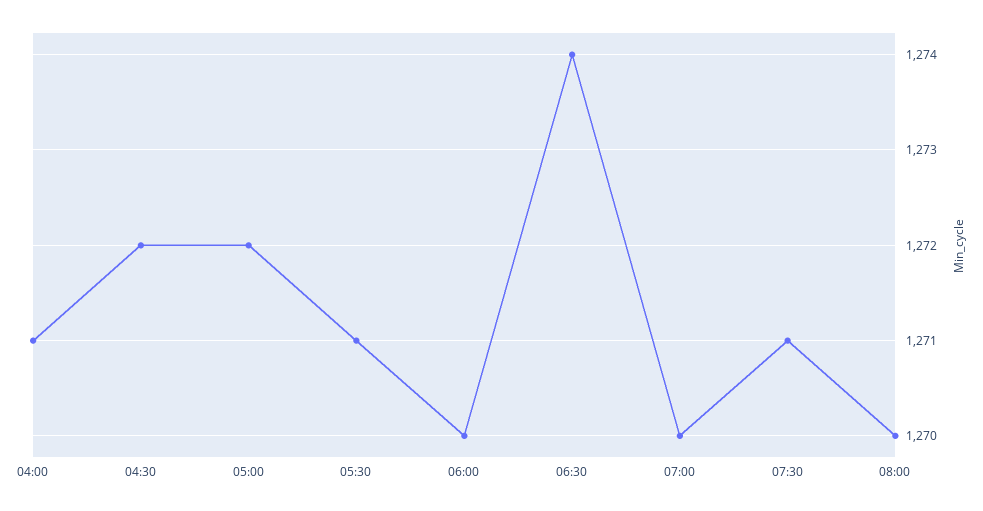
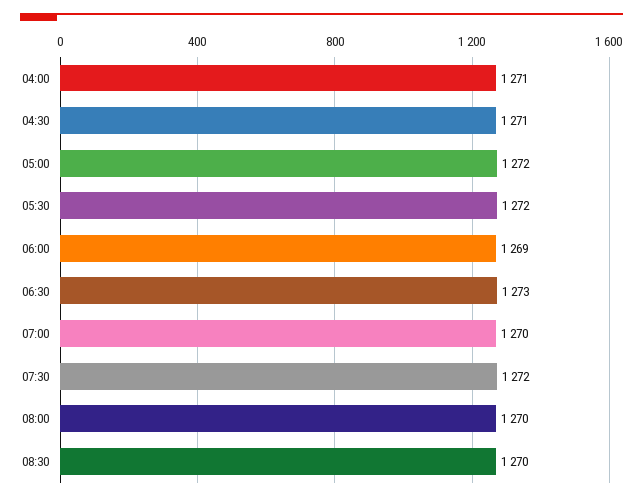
04:30: 1272 -> 1271
05:30: 1271 -> 1272
06:00: 1270 -> 1269
06:30: 1274 -> 1273
07:30: 1271 -> 1272
08:30: none -> 1270

